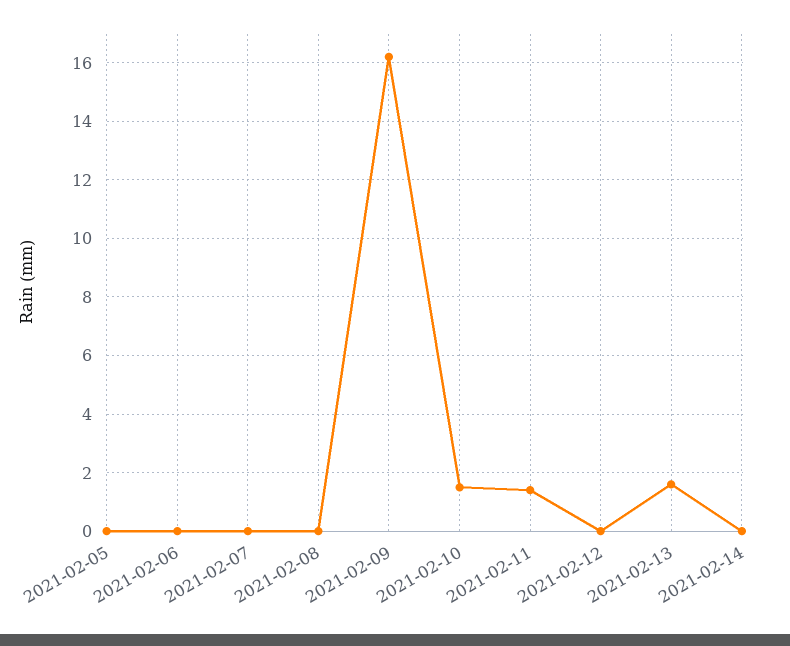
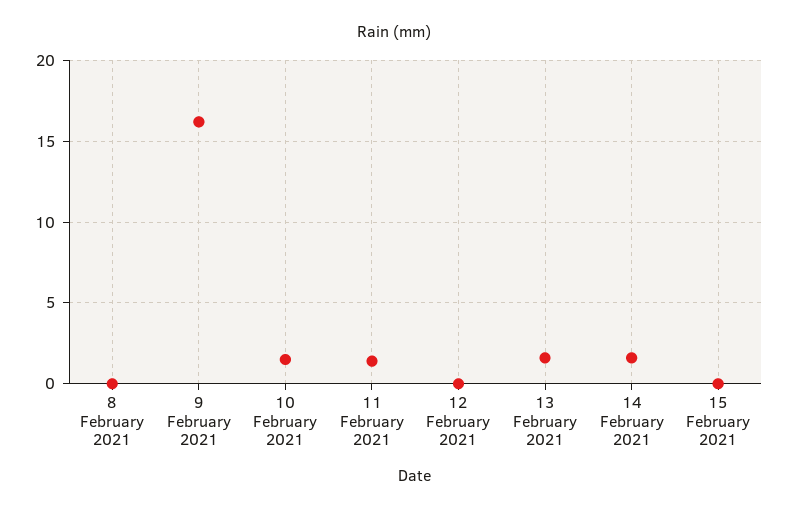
2021-02-05: 0 -> none
2021-02-06: 0 -> none
2021-02-07: 0 -> none
2021-02-14: 0 -> 1.5
15 February 2021: none -> 0

